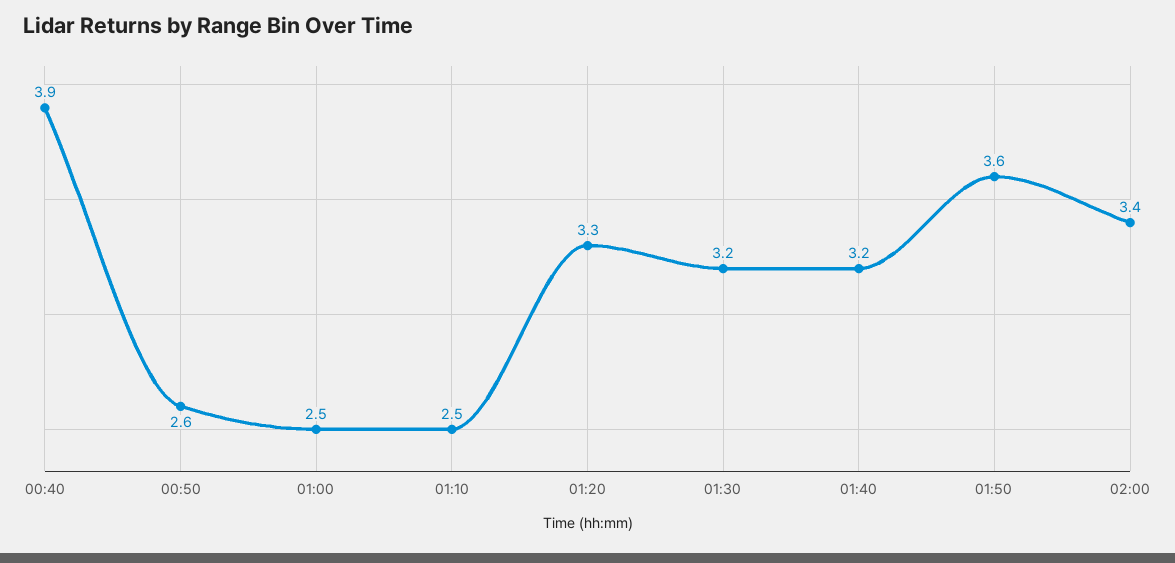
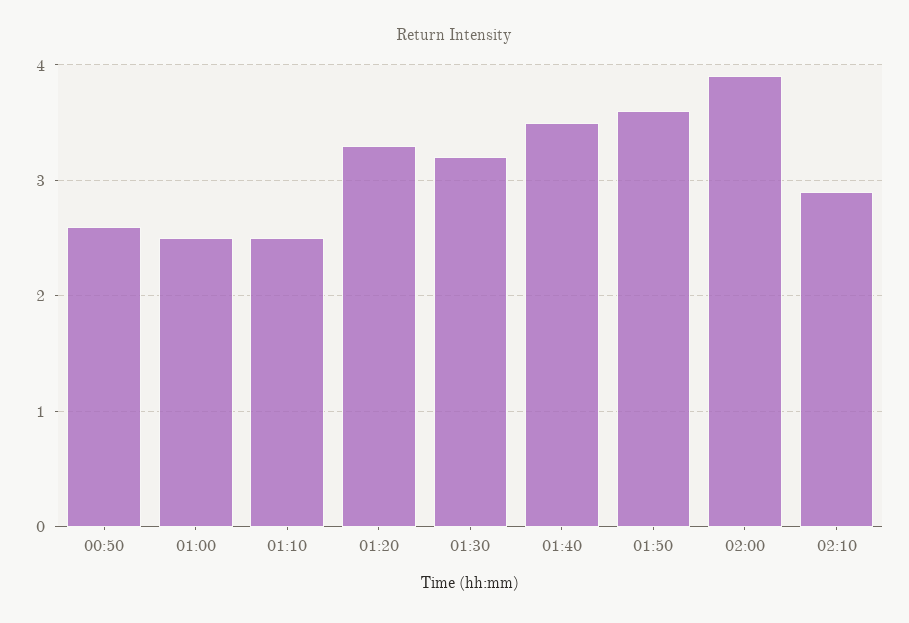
00:40: 3.9 -> none
01:40: 3.2 -> 3.5
02:00: 3.4 -> 3.9
02:10: none -> 2.9

